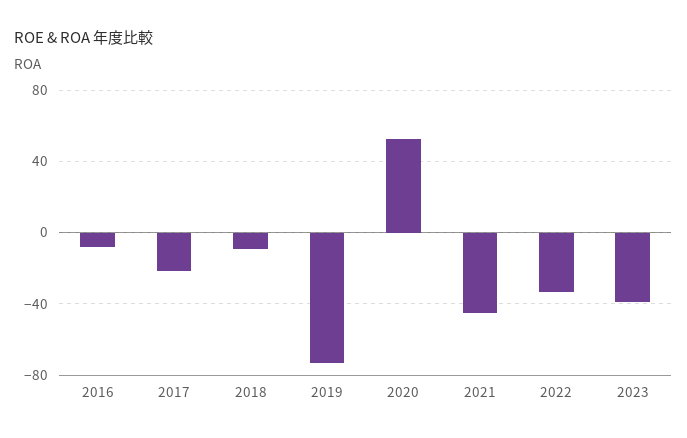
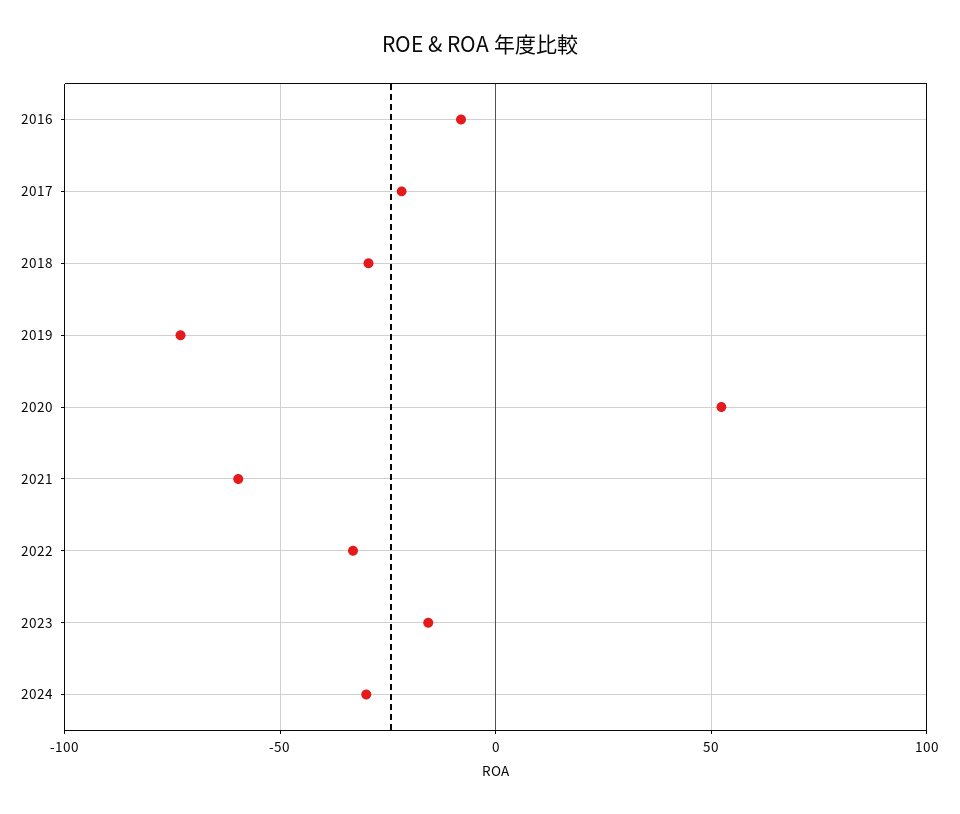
2018: -10 -> -30
2021: -45 -> -60
2023: -40 -> -15
2024: none -> -30

